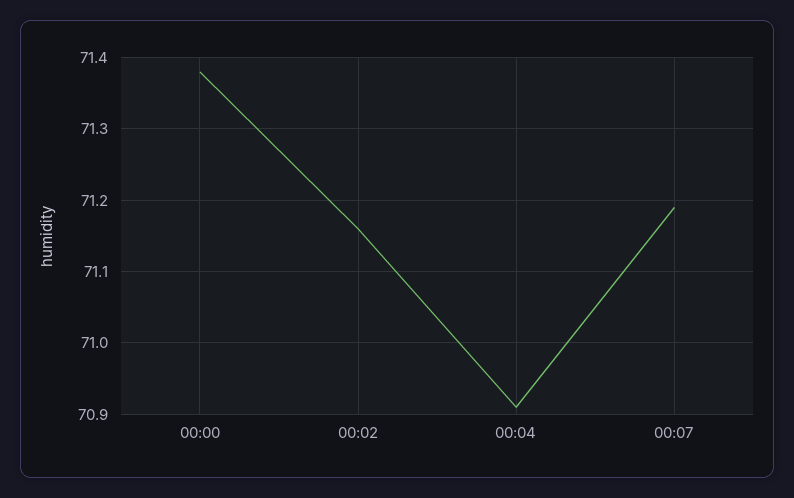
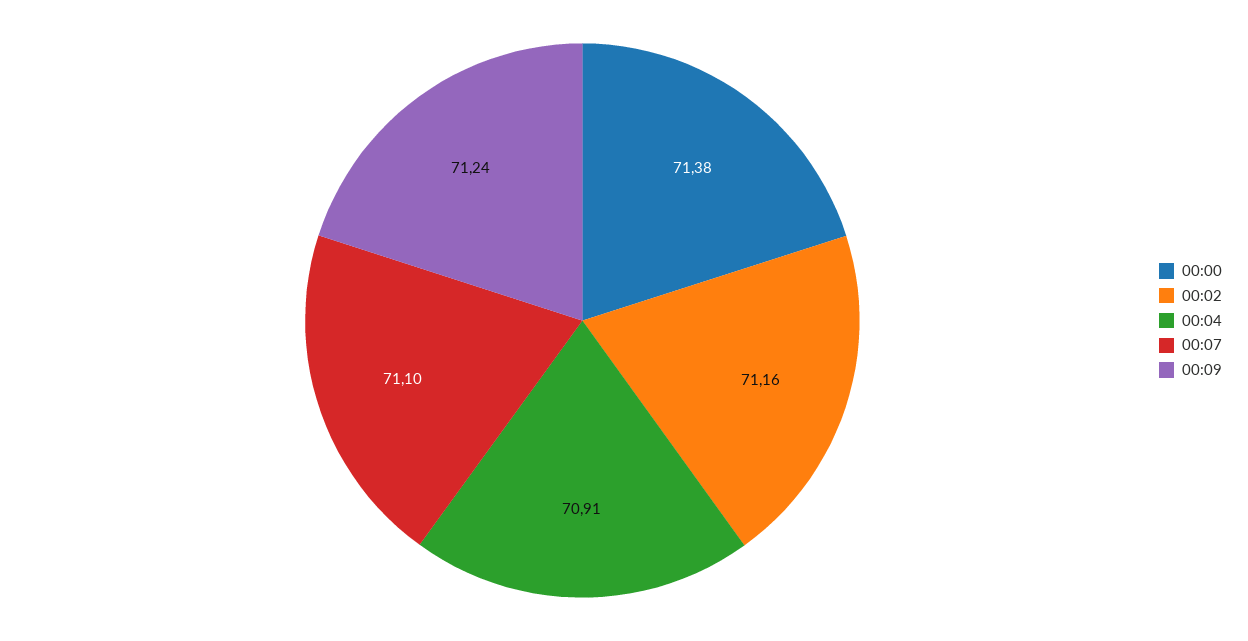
00:07: 71.19 -> 71.1
00:09: none -> 71.24

